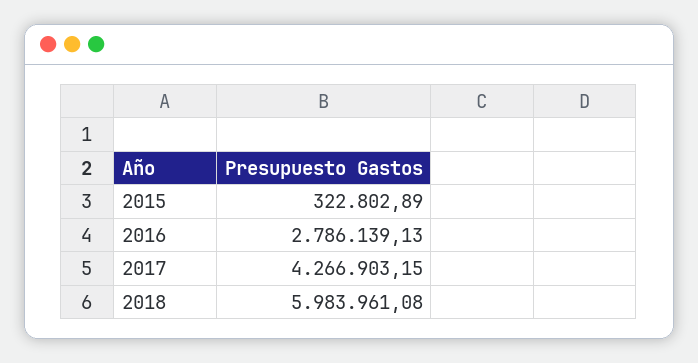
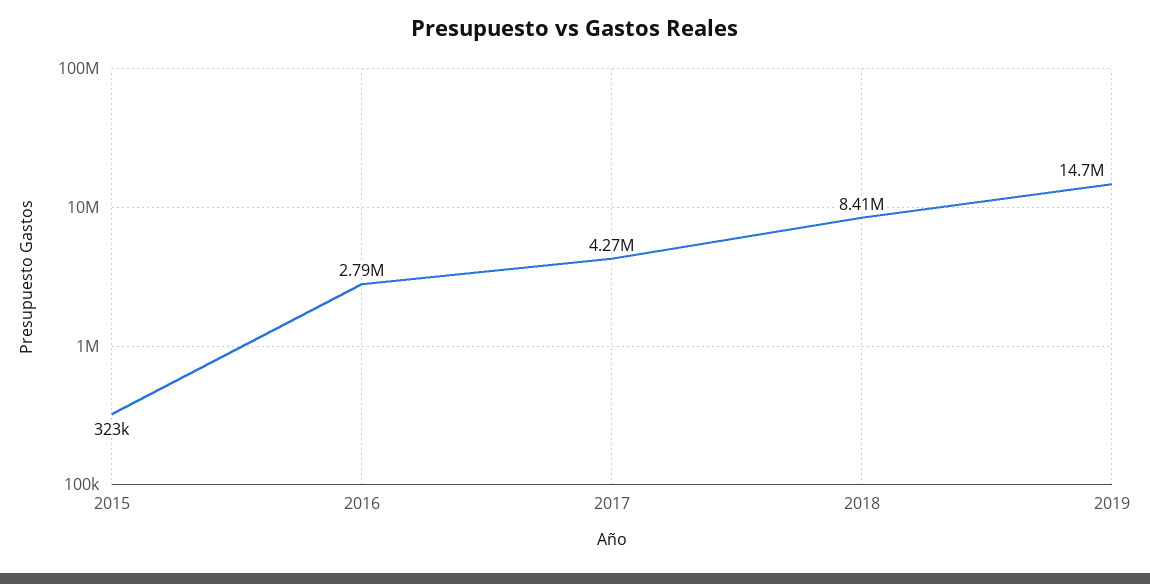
2018: 5983961.08 -> 8410000
2019: none -> 14700000

